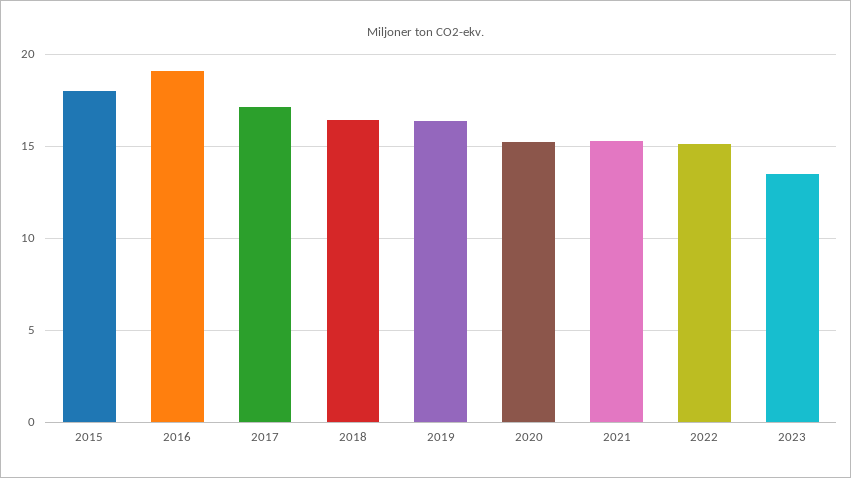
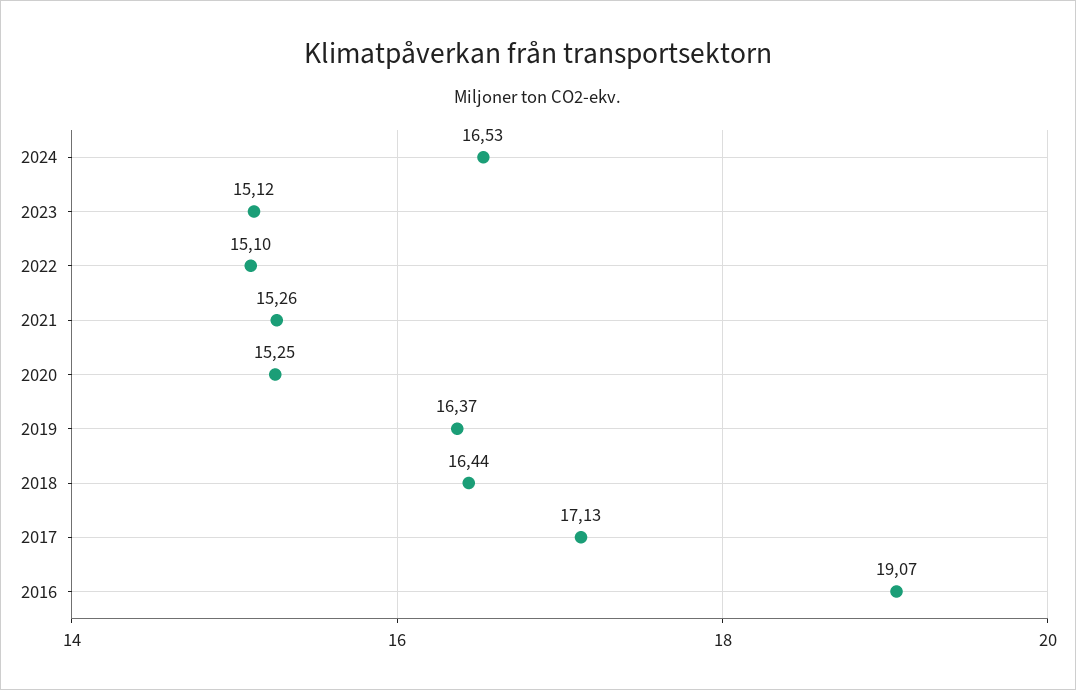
2015: 18 -> none
2023: 13.5 -> 15.12
2024: none -> 16.53

